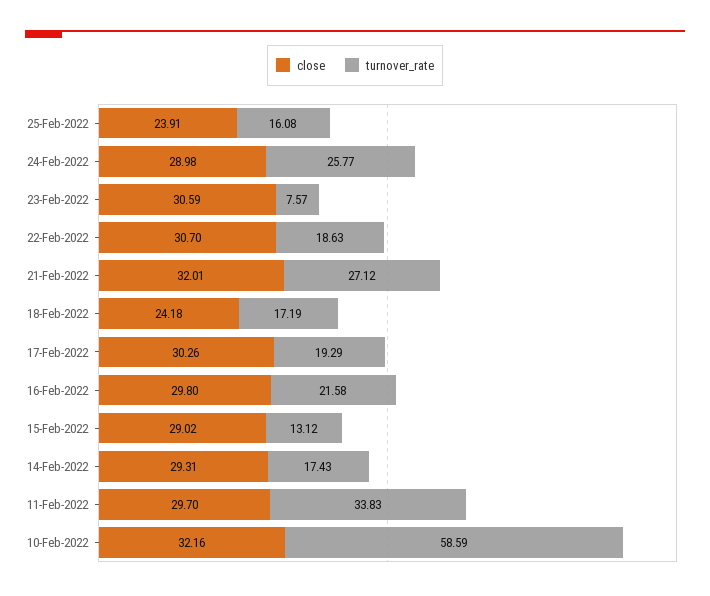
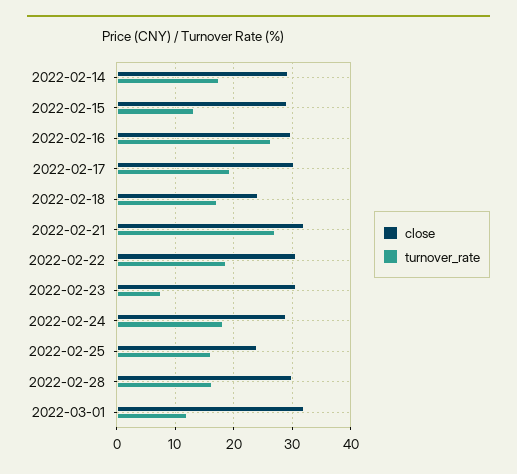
turnover_rate, 24-Feb-2022: 25.77 -> 18
turnover_rate, 16-Feb-2022: 21.58 -> 26
close, 11-Feb-2022: 29.7 -> none
turnover_rate, 11-Feb-2022: 33.83 -> none
close, 10-Feb-2022: 32.16 -> none
turnover_rate, 10-Feb-2022: 58.59 -> none
close, 2022-02-28: none -> 30
turnover_rate, 2022-02-28: none -> 16
close, 2022-03-01: none -> 32
turnover_rate, 2022-03-01: none -> 12

